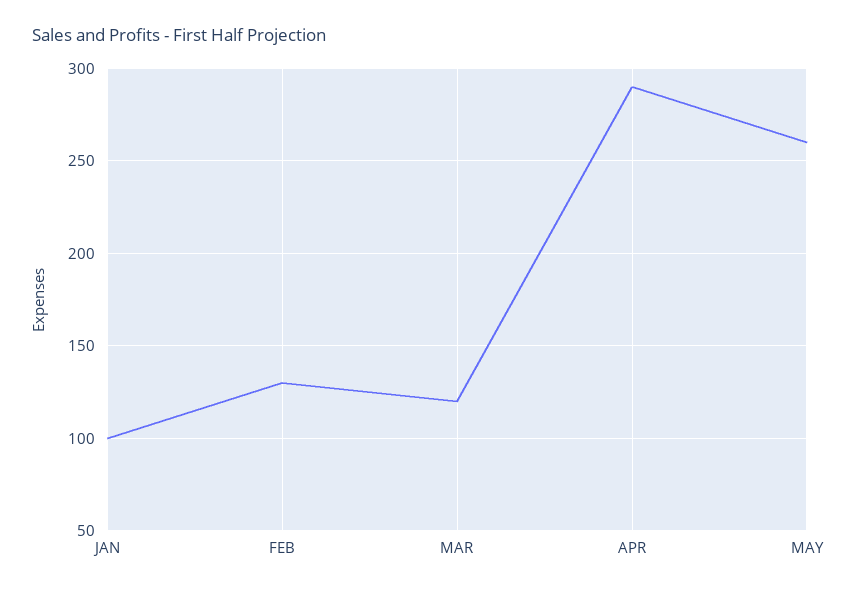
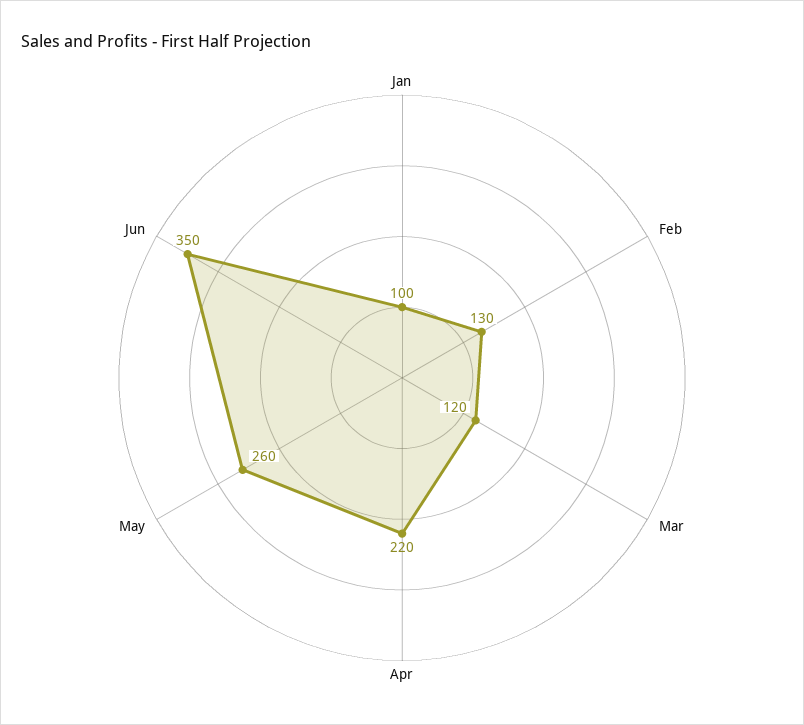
APR: 290 -> 220
Jun: none -> 350

